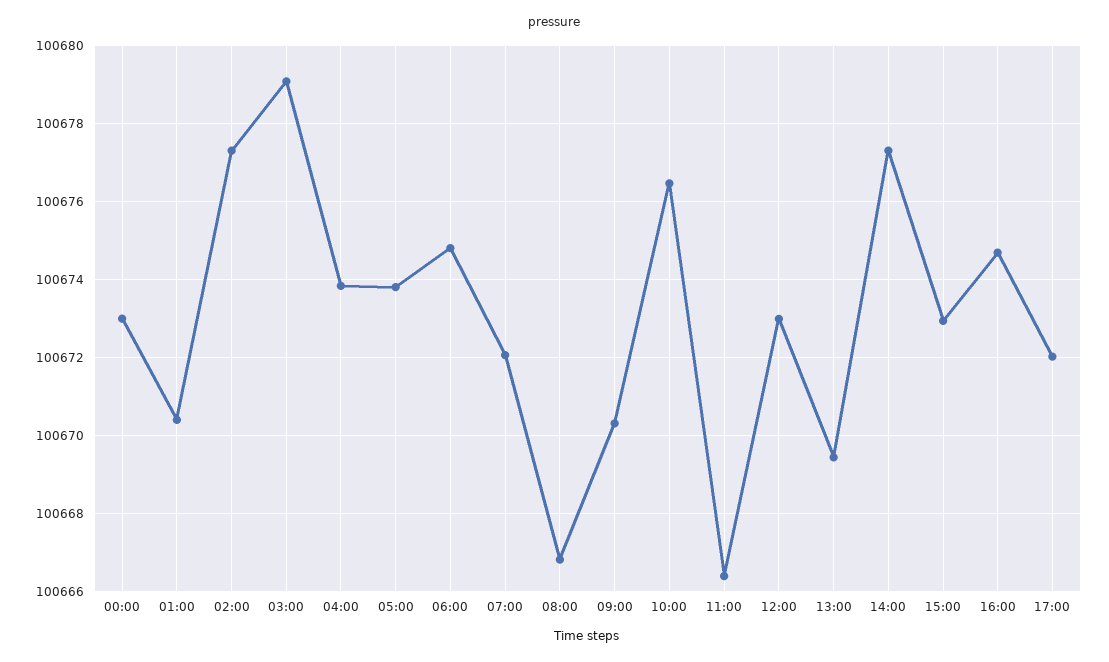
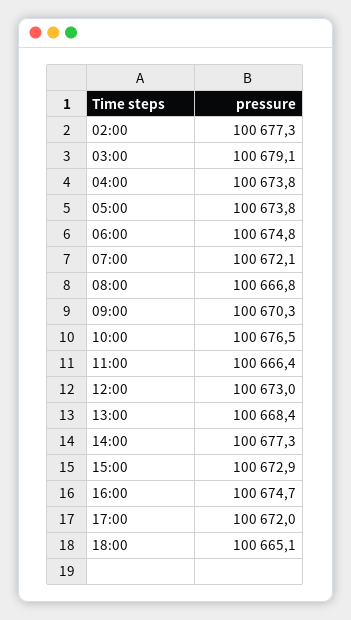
00:00: 100673 -> none
01:00: 100670.4 -> none
13:00: 100669.4 -> 100668.4
18:00: none -> 100665.1

